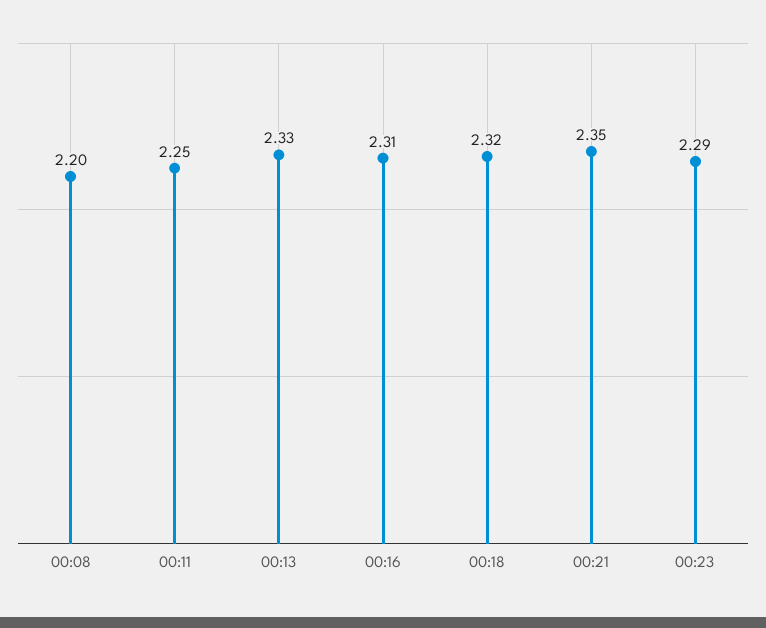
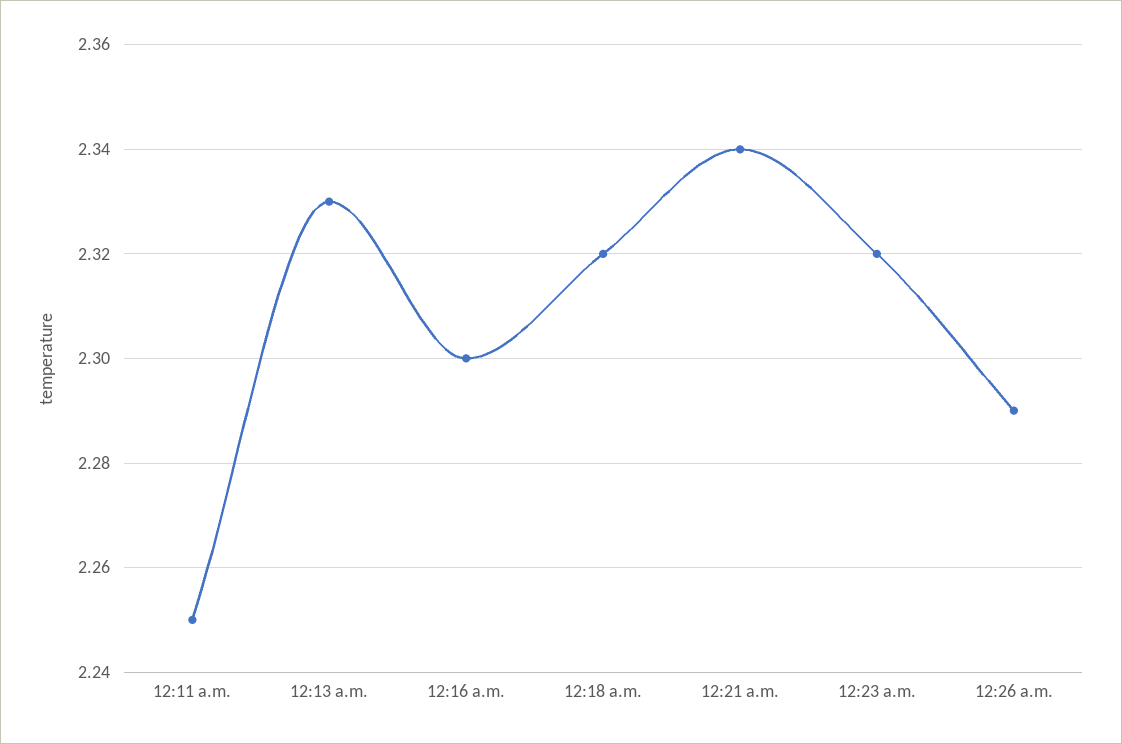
00:08: 2.2 -> none
00:16: 2.31 -> 2.3
00:21: 2.35 -> 2.34
00:23: 2.29 -> 2.32
12:26 a.m.: none -> 2.29

